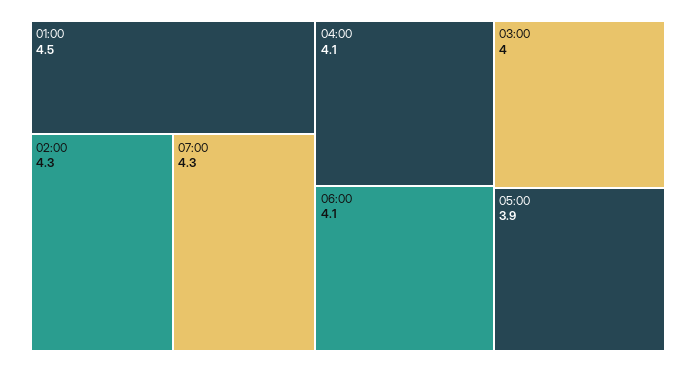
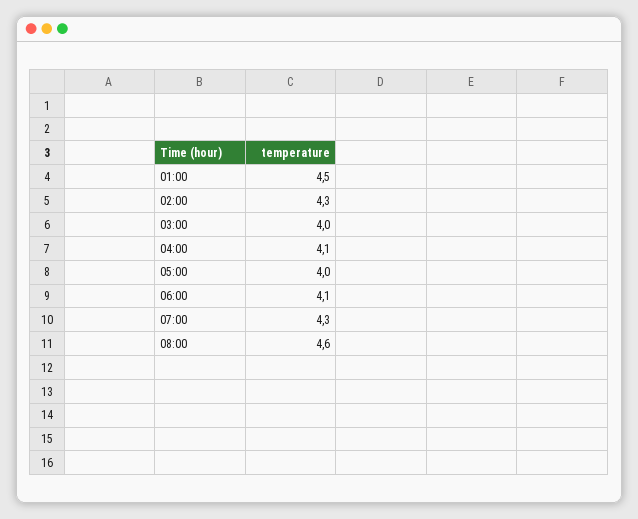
05:00: 3.9 -> 4
08:00: none -> 4.6

